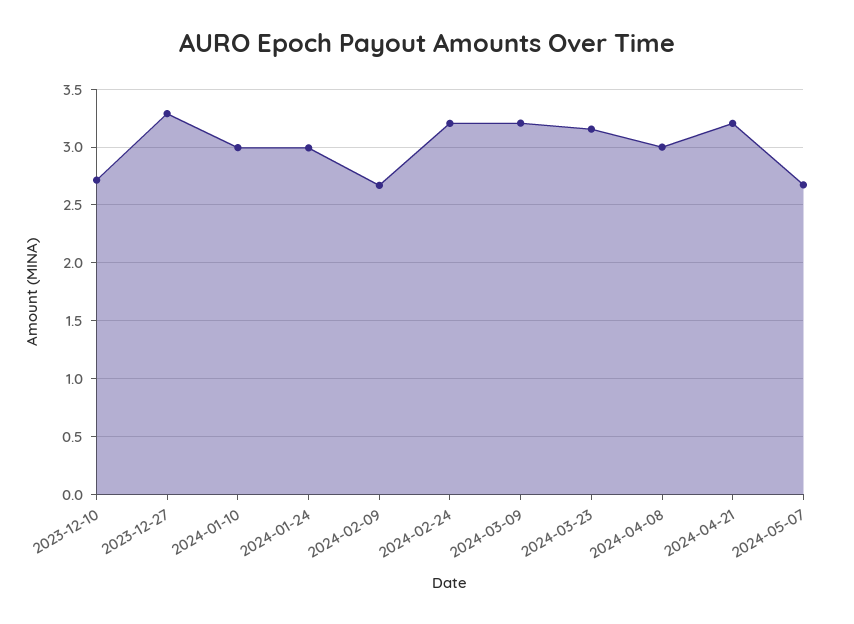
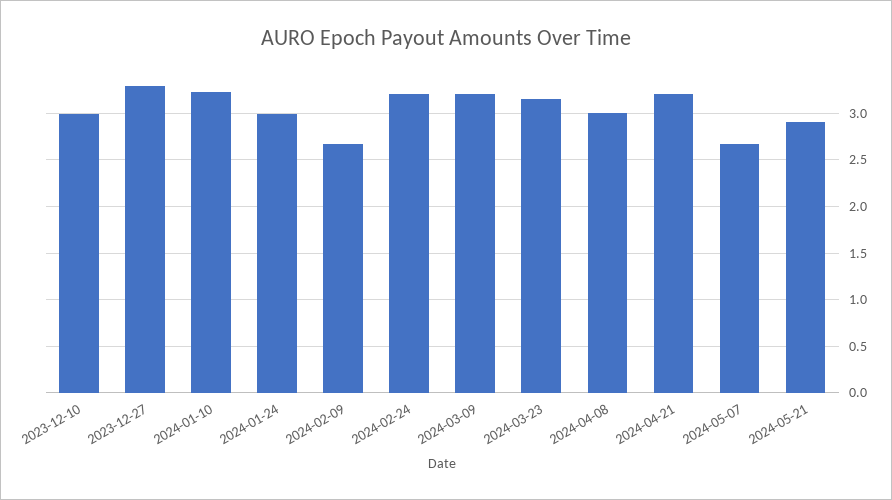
2023-12-10: 2.7 -> 3
2024-01-10: 3 -> 3.2
2024-05-21: none -> 2.9

